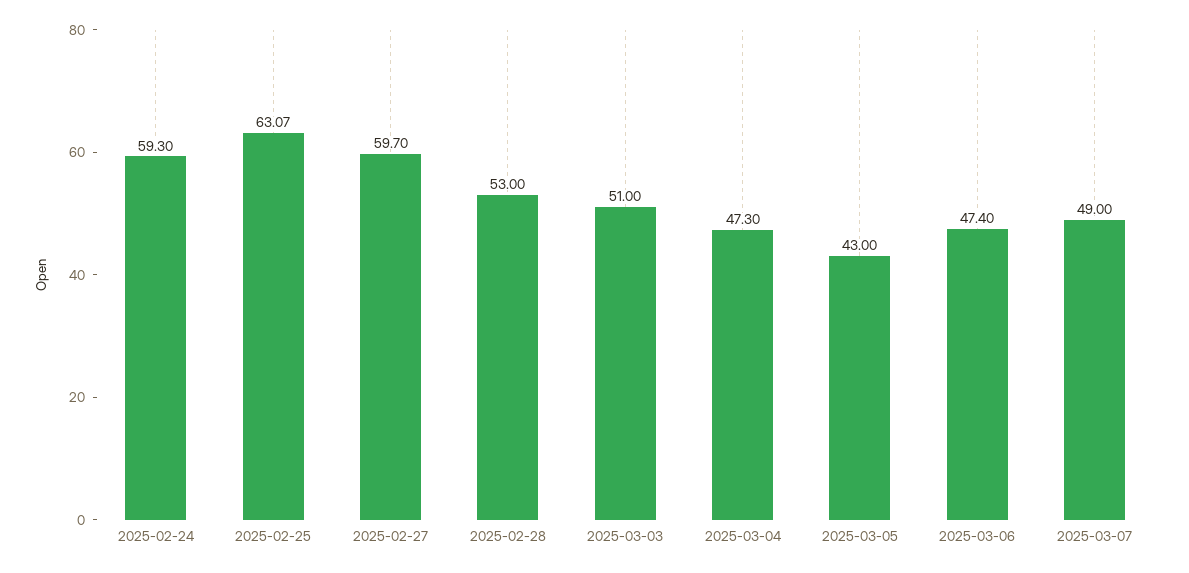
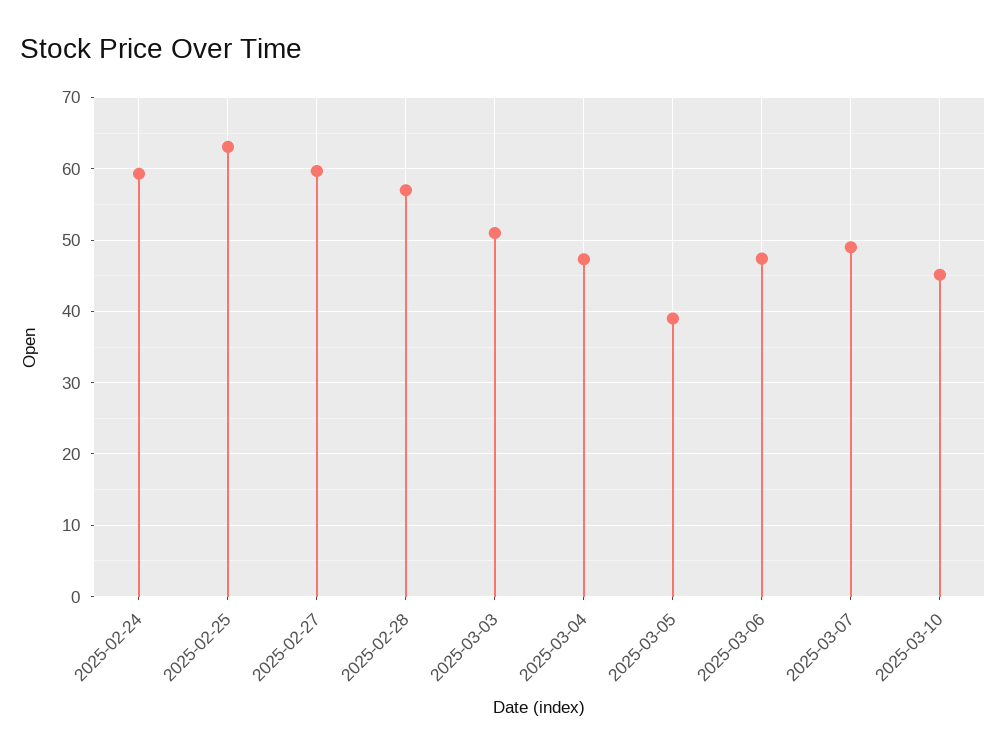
2025-02-28: 53 -> 57
2025-03-05: 43 -> 39
2025-03-10: none -> 45

